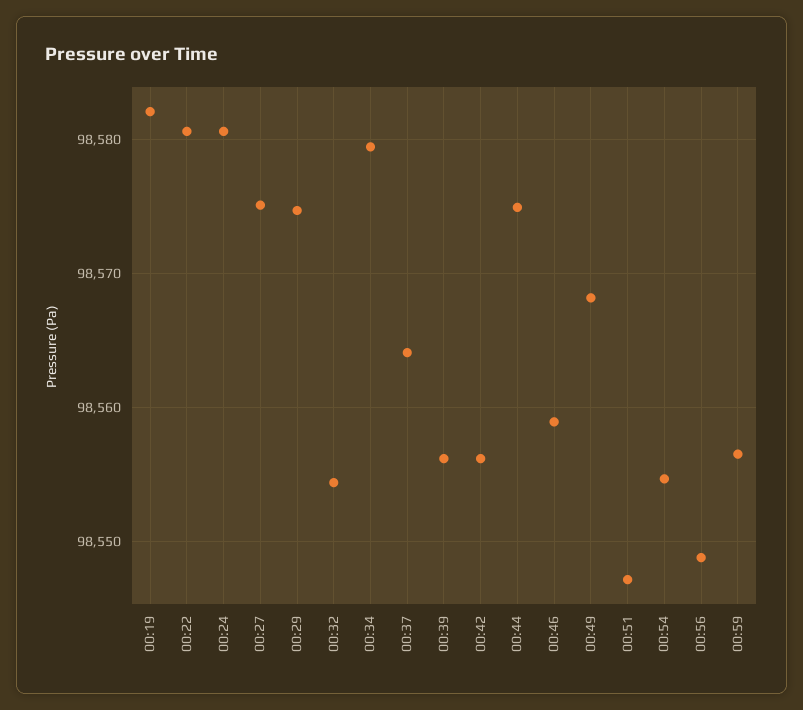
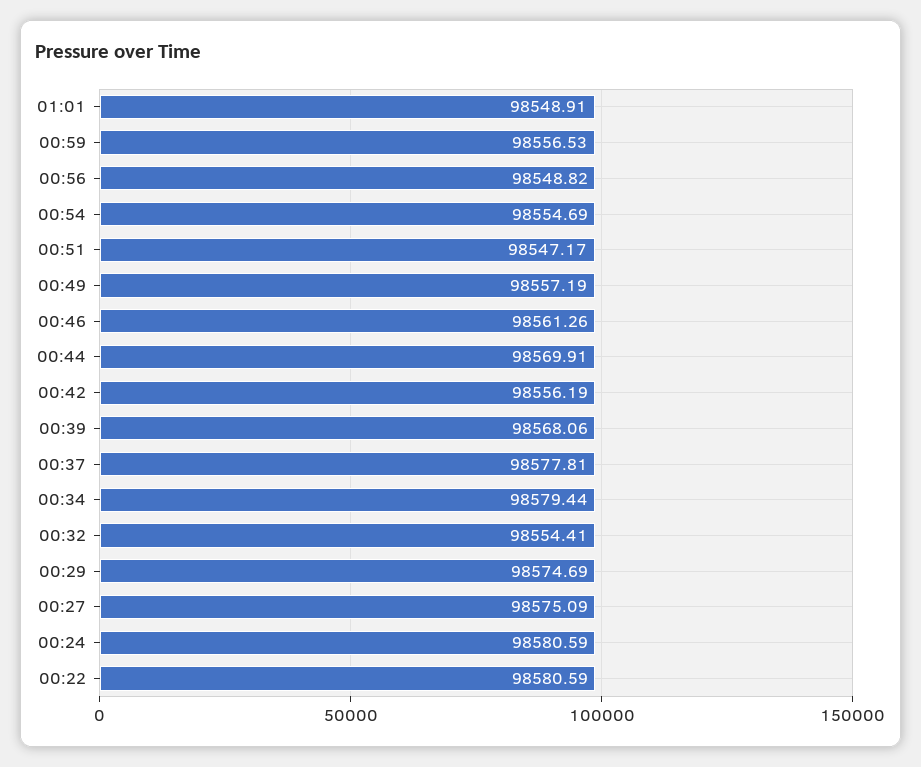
00:19: 98582 -> none
00:37: 98564 -> 98577.81
00:39: 98556 -> 98568.06
00:44: 98575 -> 98569.91
00:46: 98559 -> 98561.26
00:49: 98568 -> 98557.19
01:01: none -> 98548.91

